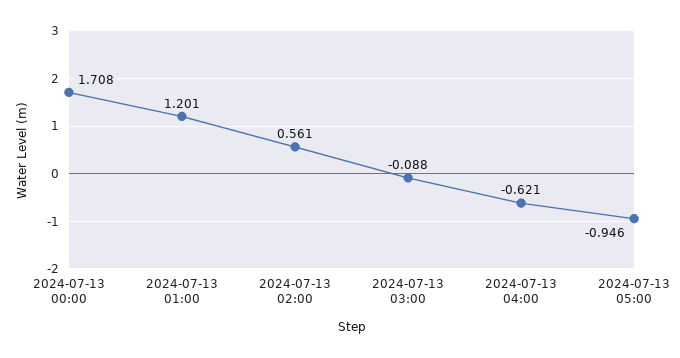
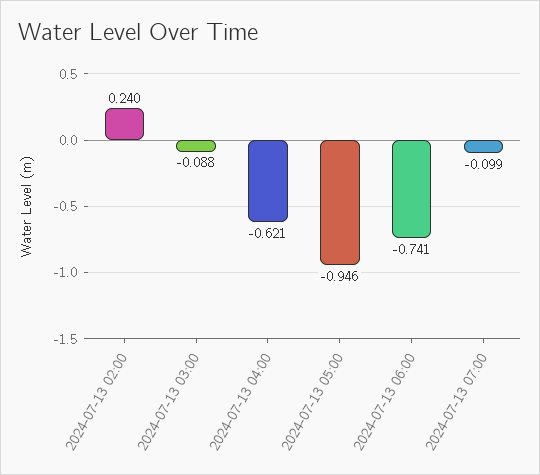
2024-07-13 00:00: 1.708 -> none
2024-07-13 01:00: 1.201 -> none
2024-07-13 02:00: 0.561 -> 0.24
2024-07-13 06:00: none -> -0.741
2024-07-13 07:00: none -> -0.099

